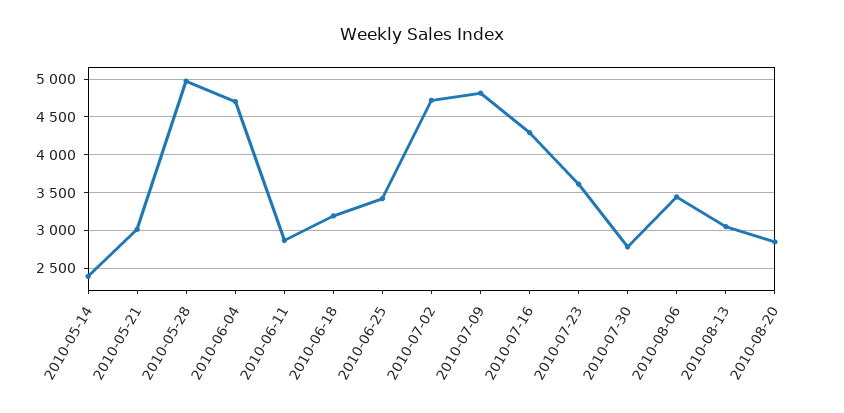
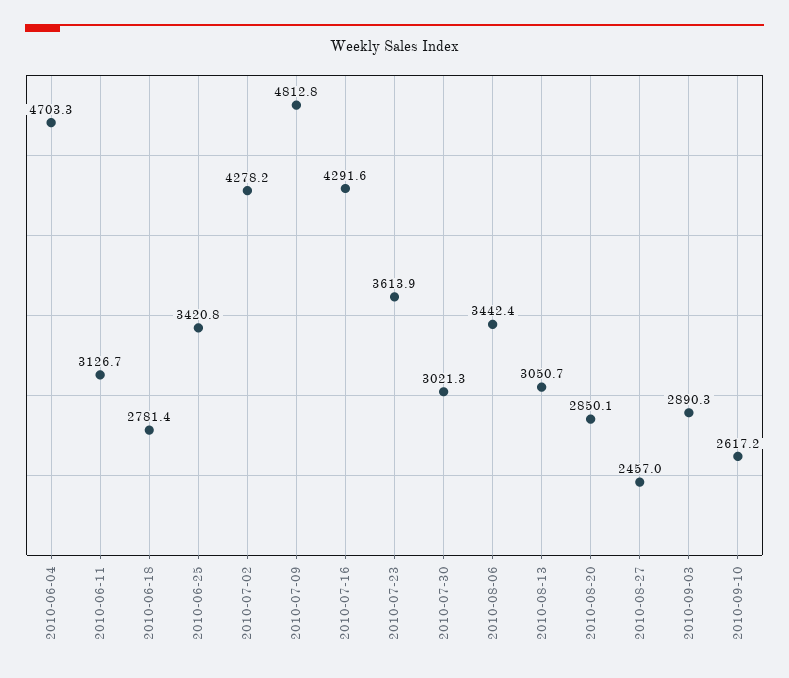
2010-05-14: 2400 -> none
2010-05-21: 3000 -> none
2010-05-28: 5000 -> none
2010-06-11: 2900 -> 3126.7
2010-06-18: 3200 -> 2781.4
2010-07-02: 4700 -> 4278.2
2010-07-30: 2800 -> 3021.3
2010-08-27: none -> 2457
2010-09-03: none -> 2890.3
2010-09-10: none -> 2617.2

